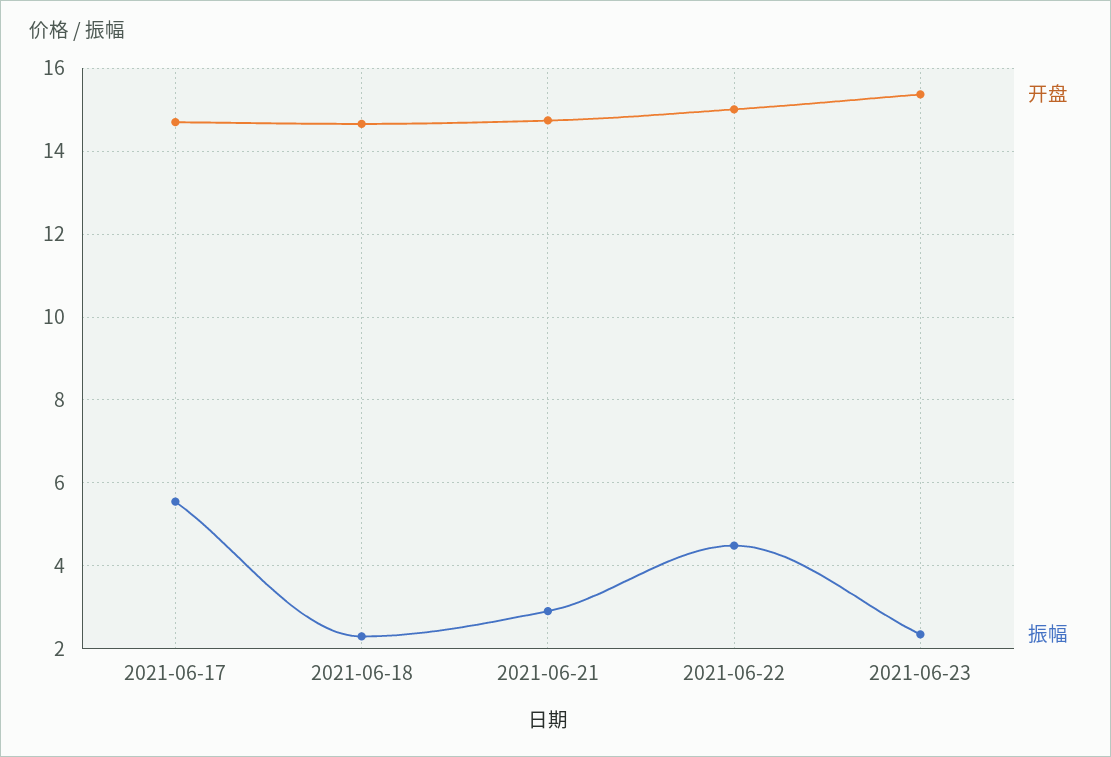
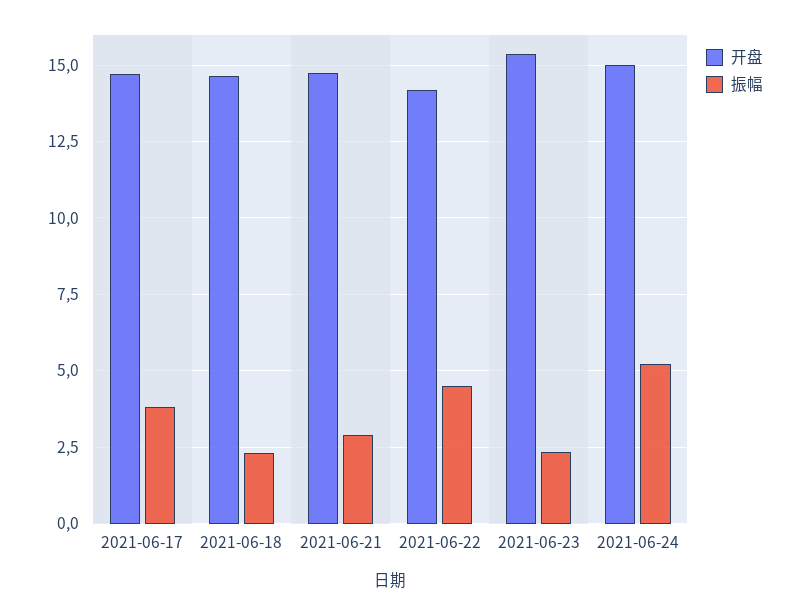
振幅, 2021-06-17: 5.6 -> 3.75
开盘, 2021-06-22: 15 -> 14.25
开盘, 2021-06-24: none -> 15
振幅, 2021-06-24: none -> 5.25

